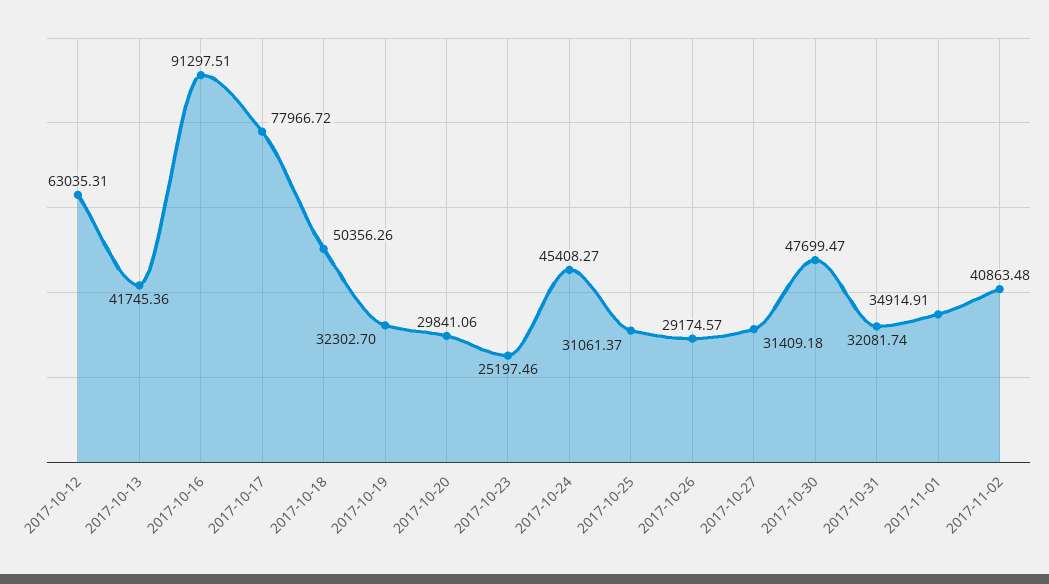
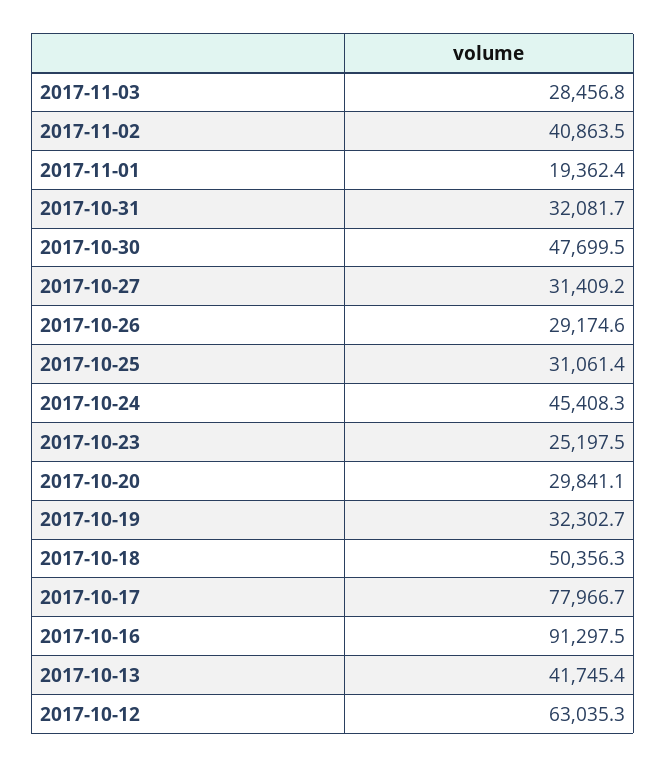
2017-11-01: 34914.91 -> 19362.4
2017-11-03: none -> 28456.8

